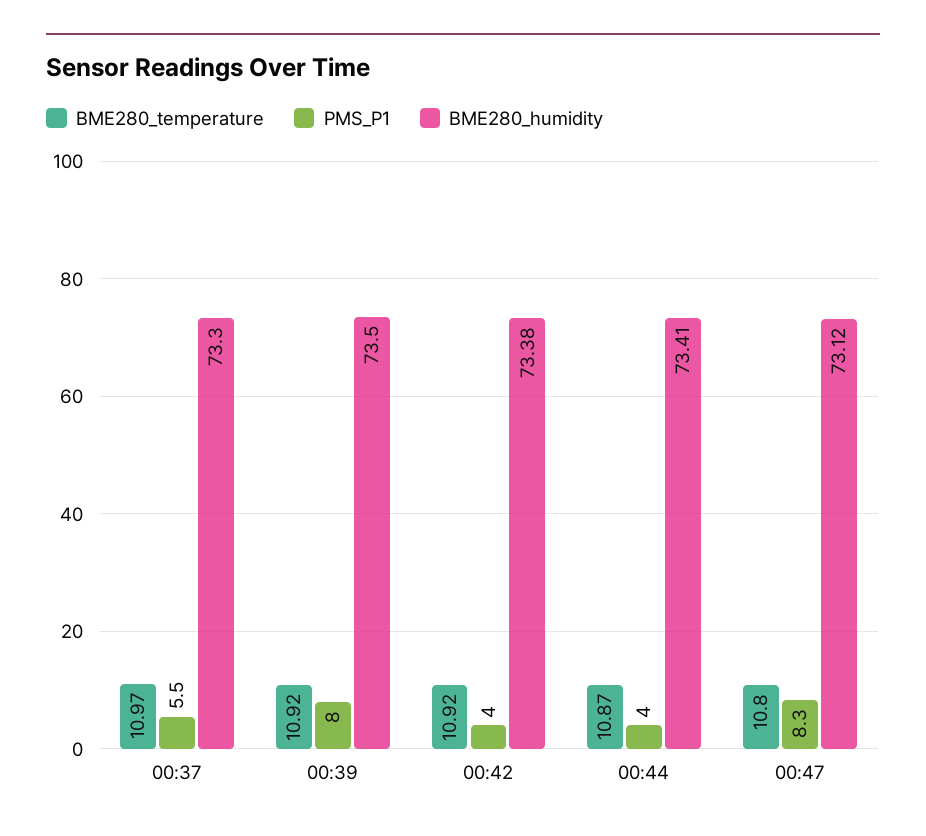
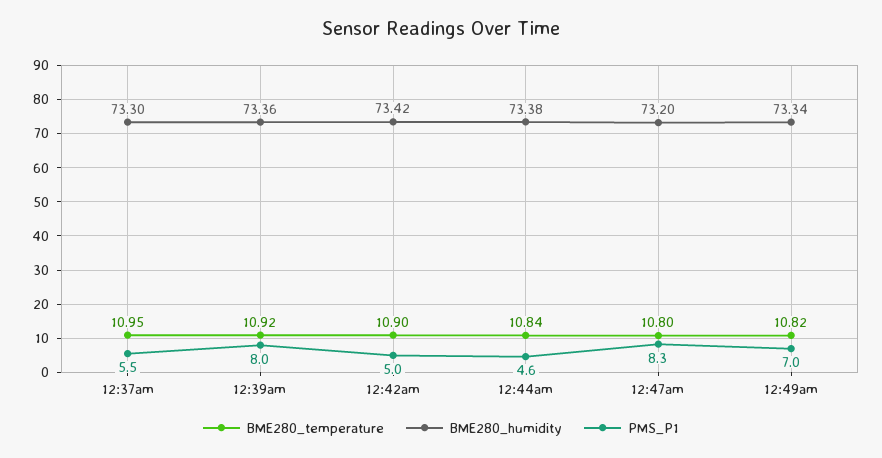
BME280_temperature, 00:37: 10.97 -> 10.95
BME280_humidity, 00:39: 73.5 -> 73.36
BME280_temperature, 00:42: 10.92 -> 10.9
PMS_P1, 00:42: 4 -> 5
BME280_humidity, 00:42: 73.38 -> 73.42
BME280_temperature, 00:44: 10.87 -> 10.84
PMS_P1, 00:44: 4 -> 4.6
BME280_humidity, 00:44: 73.41 -> 73.38
BME280_humidity, 00:47: 73.12 -> 73.2
BME280_temperature, 12:49am: none -> 10.82
BME280_humidity, 12:49am: none -> 73.34
PMS_P1, 12:49am: none -> 7

